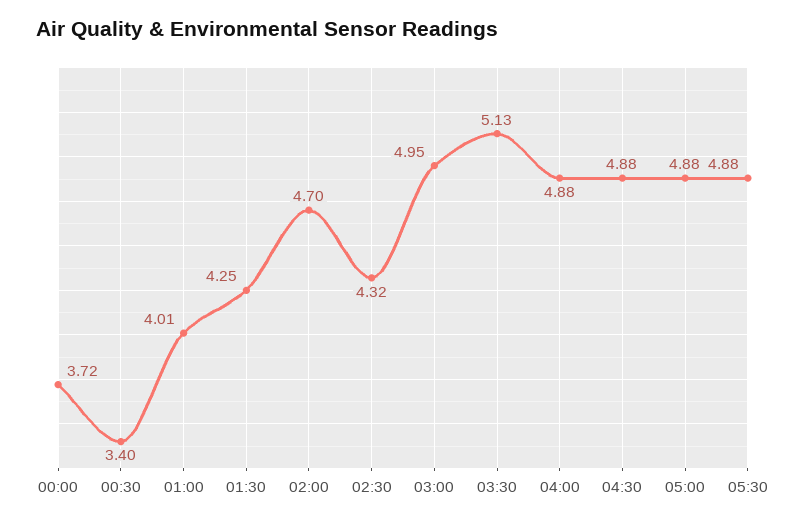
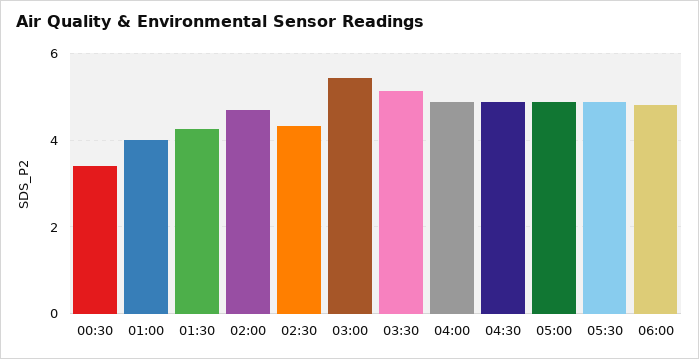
00:00: 3.72 -> none
03:00: 4.95 -> 5.4
06:00: none -> 4.8

